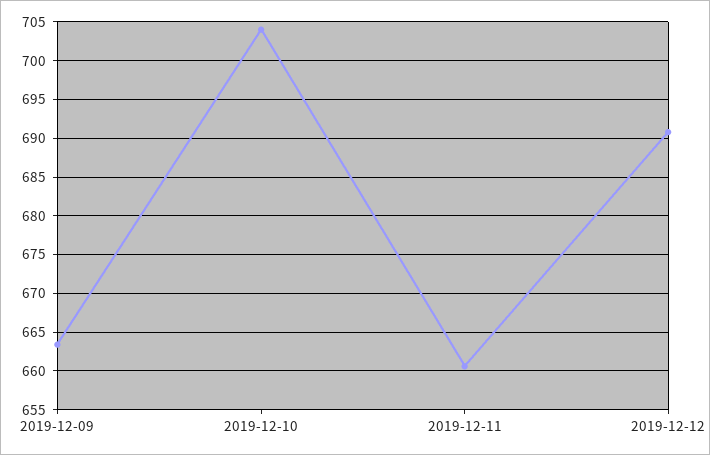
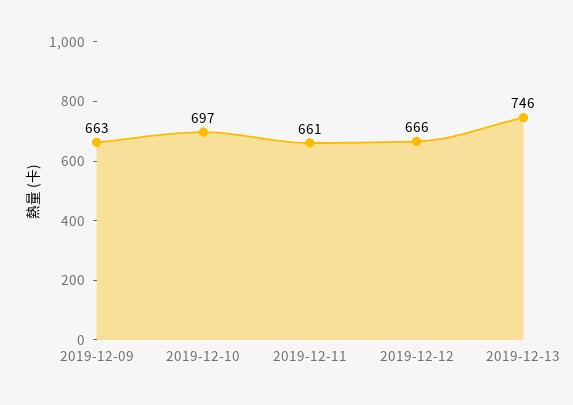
2019-12-10: 704 -> 697
2019-12-12: 691 -> 666
2019-12-13: none -> 746

